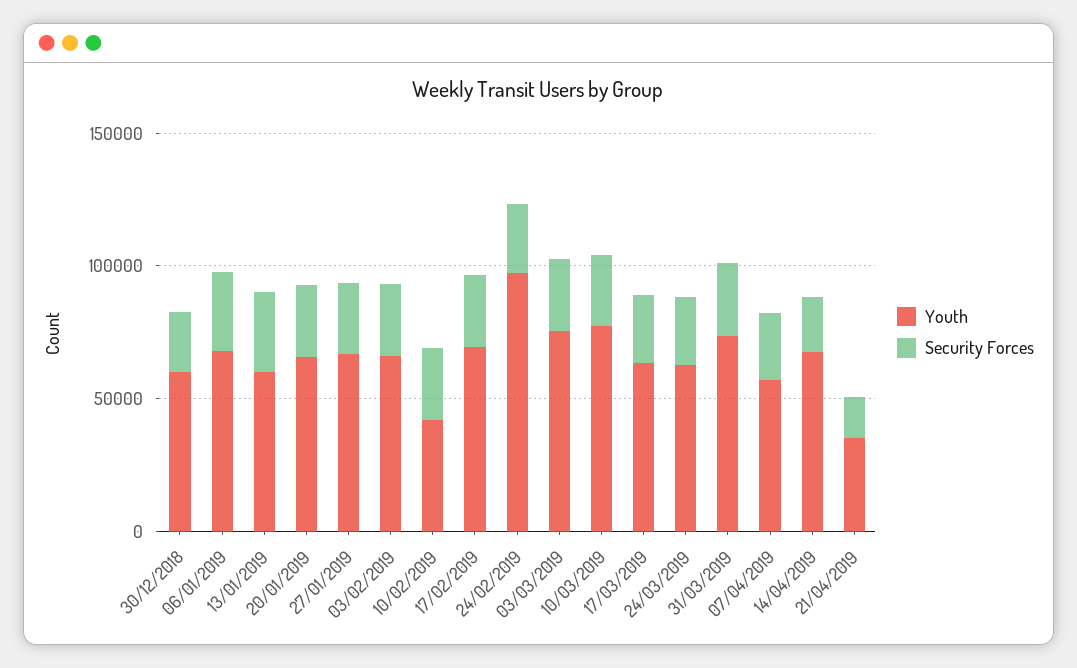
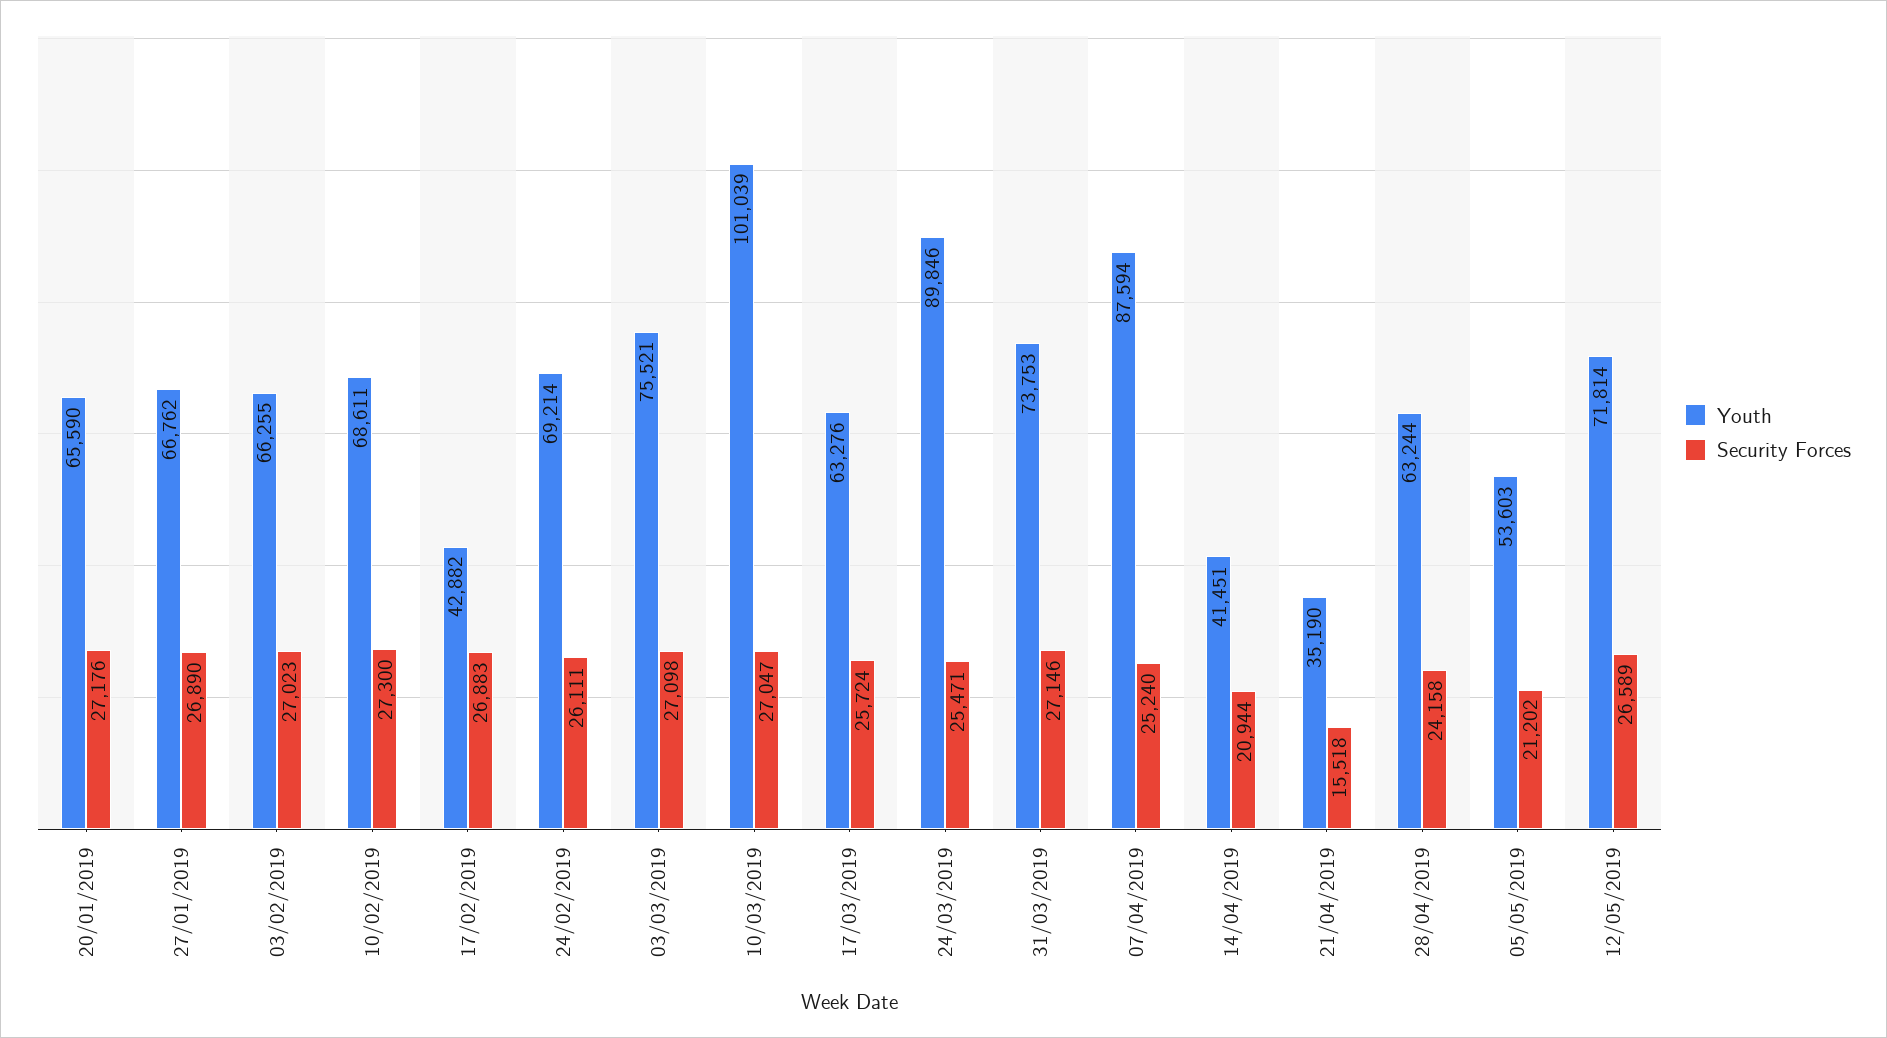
Youth, 30/12/2018: 60000 -> none
Security Forces, 30/12/2018: 20000 -> none
Youth, 06/01/2019: 70000 -> none
Security Forces, 06/01/2019: 30000 -> none
Youth, 13/01/2019: 60000 -> none
Security Forces, 13/01/2019: 30000 -> none
Youth, 10/02/2019: 40000 -> 68611
Youth, 17/02/2019: 70000 -> 42882
Youth, 24/02/2019: 100000 -> 69214
Youth, 10/03/2019: 80000 -> 101039
Youth, 24/03/2019: 60000 -> 89846
Youth, 07/04/2019: 60000 -> 87594
Youth, 14/04/2019: 70000 -> 41451
Youth, 28/04/2019: none -> 63244
Security Forces, 28/04/2019: none -> 24158
Youth, 05/05/2019: none -> 53603
Security Forces, 05/05/2019: none -> 21202
Youth, 12/05/2019: none -> 71814
Security Forces, 12/05/2019: none -> 26589

